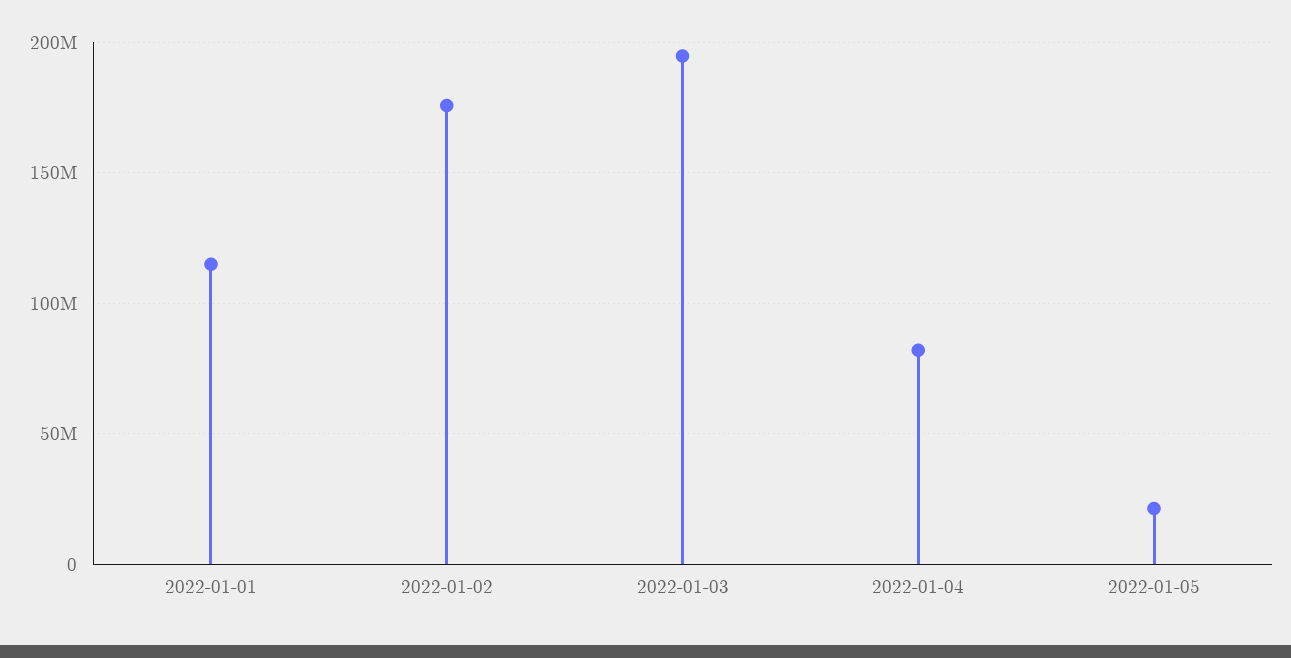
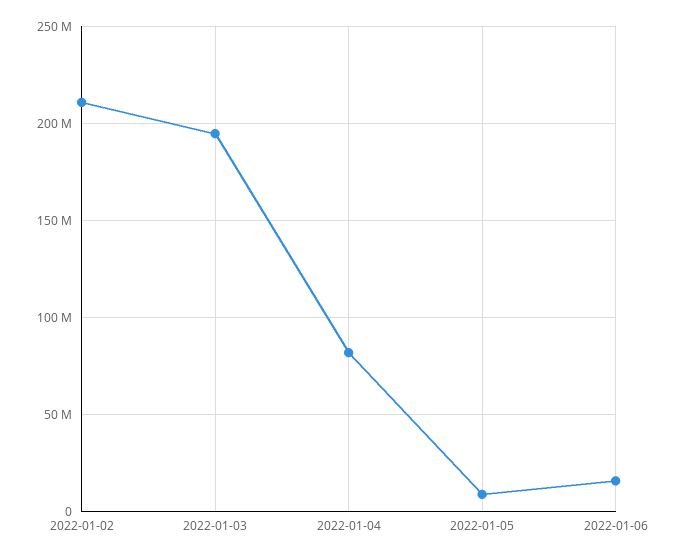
2022-01-01: 115000000 -> none
2022-01-02: 175000000 -> 210000000
2022-01-05: 20000000 -> 10000000
2022-01-06: none -> 15000000

